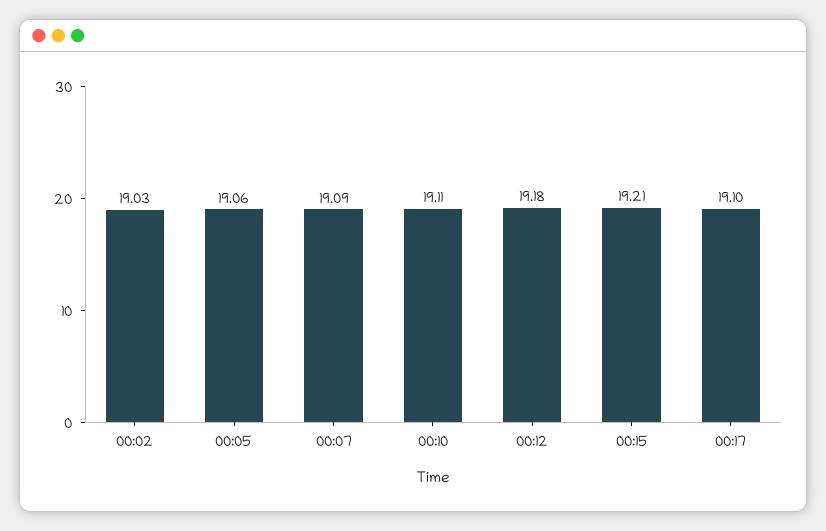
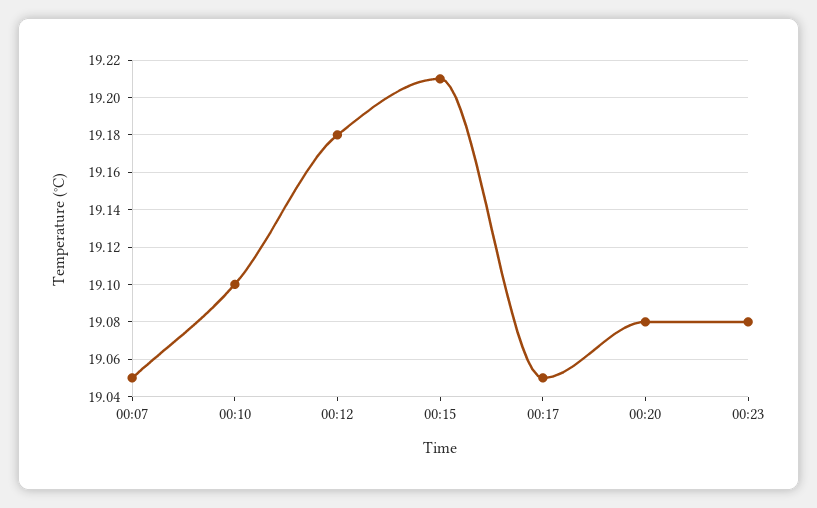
00:02: 19.03 -> none
00:05: 19.06 -> none
00:07: 19.09 -> 19.05
00:10: 19.11 -> 19.1
00:17: 19.1 -> 19.05
00:20: none -> 19.08
00:23: none -> 19.08

